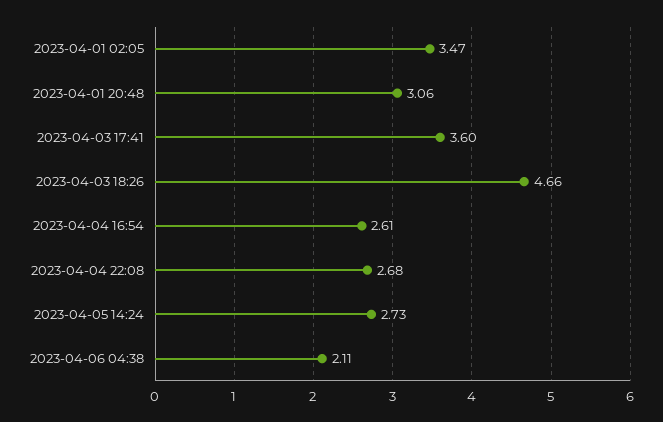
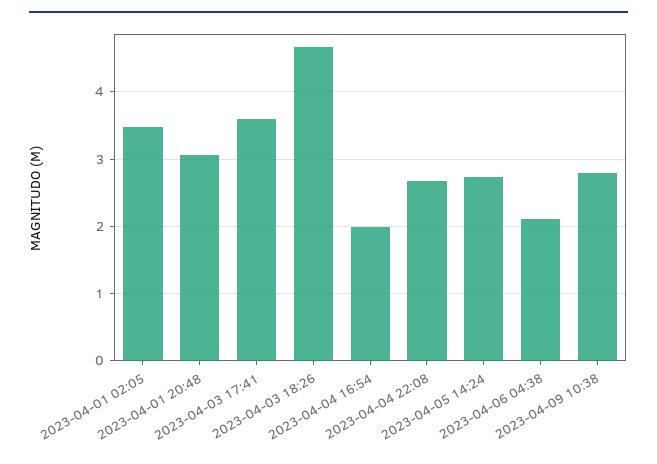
2023-04-04 16:54: 2.61 -> 2
2023-04-09 10:38: none -> 2.8

